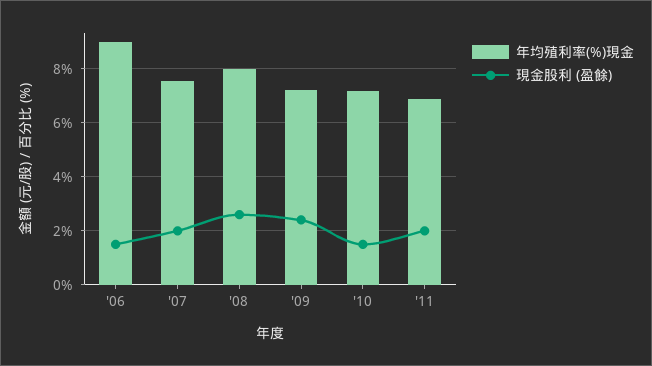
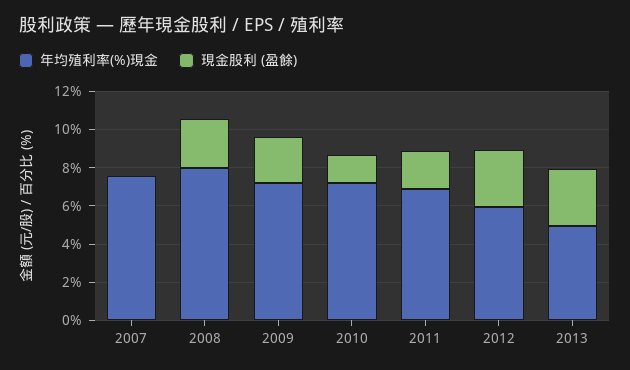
年均殖利率(%)現金, '06: 9 -> none
現金股利 (盈餘), '06: 1.5 -> none
現金股利 (盈餘), '07: 2 -> 0
年均殖利率(%)現金, 2012: none -> 6
現金股利 (盈餘), 2012: none -> 3
年均殖利率(%)現金, 2013: none -> 5
現金股利 (盈餘), 2013: none -> 3

